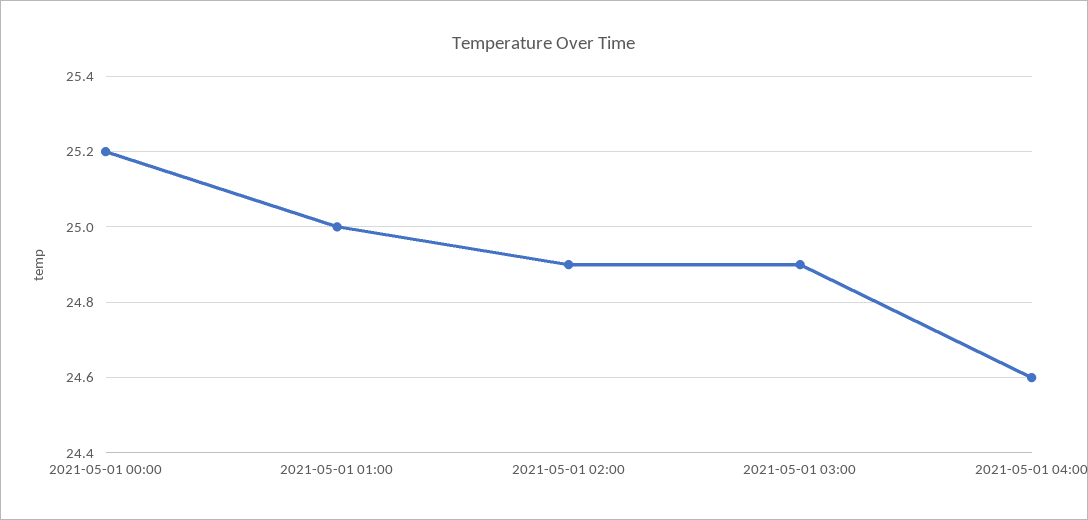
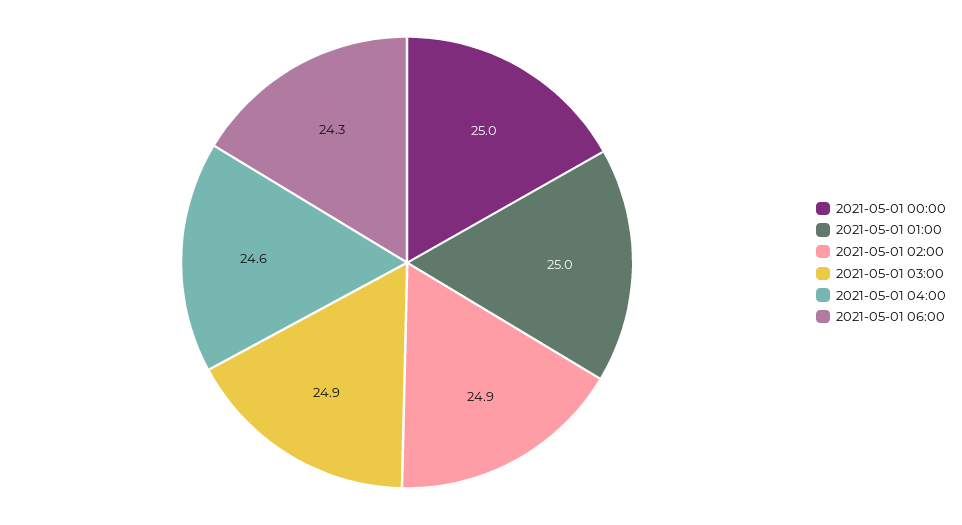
2021-05-01 00:00: 25.2 -> 25
2021-05-01 06:00: none -> 24.3

